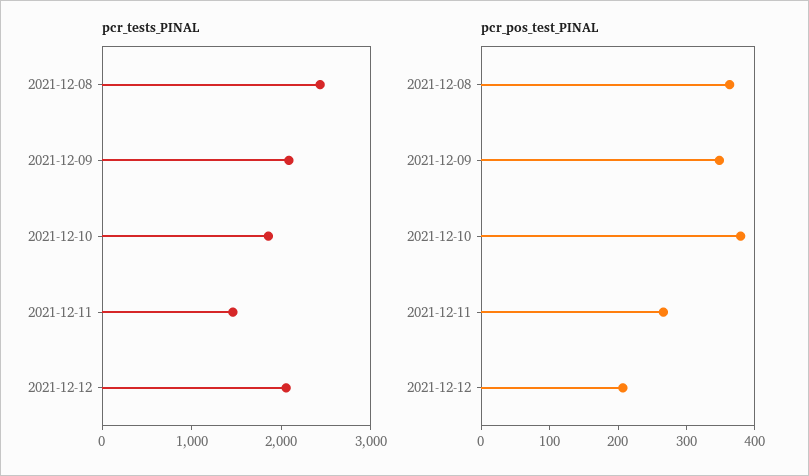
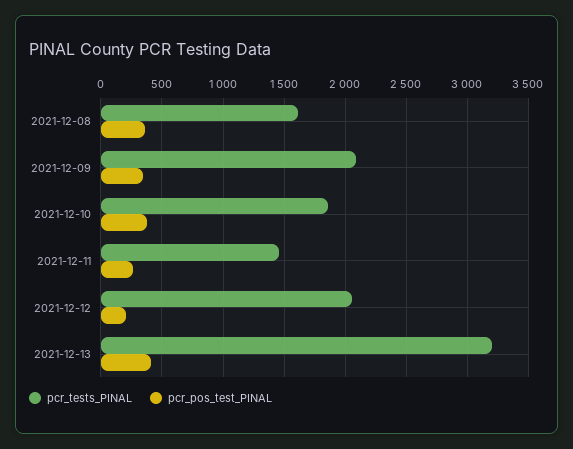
pcr_tests_PINAL, 2021-12-08: 2400 -> 1600
pcr_tests_PINAL, 2021-12-13: none -> 3200
pcr_pos_test_PINAL, 2021-12-13: none -> 400

